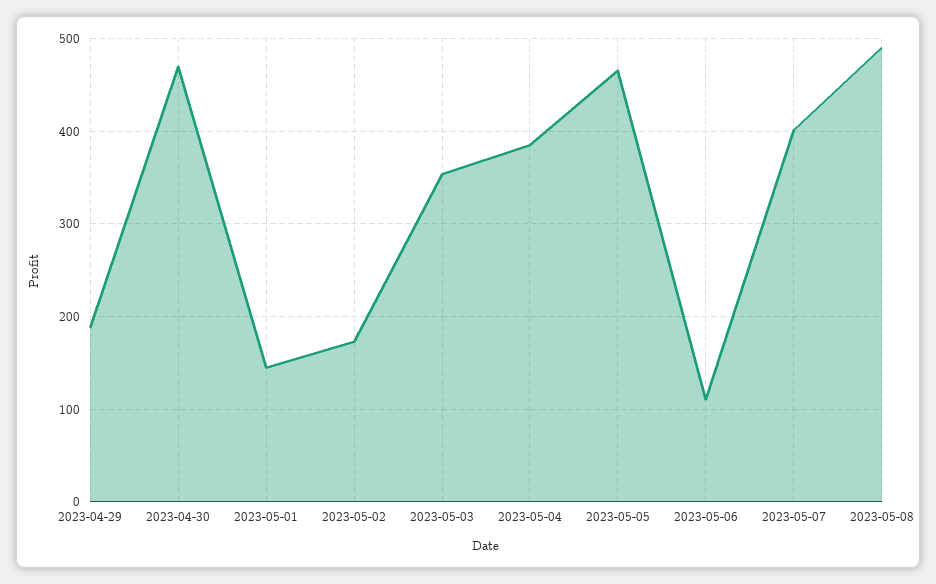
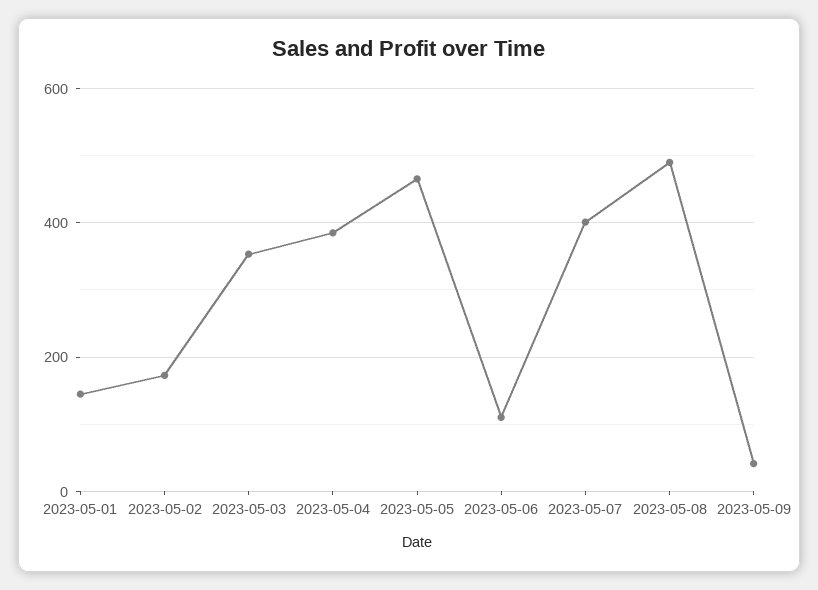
2023-04-29: 190 -> none
2023-04-30: 470 -> none
2023-05-09: none -> 40

